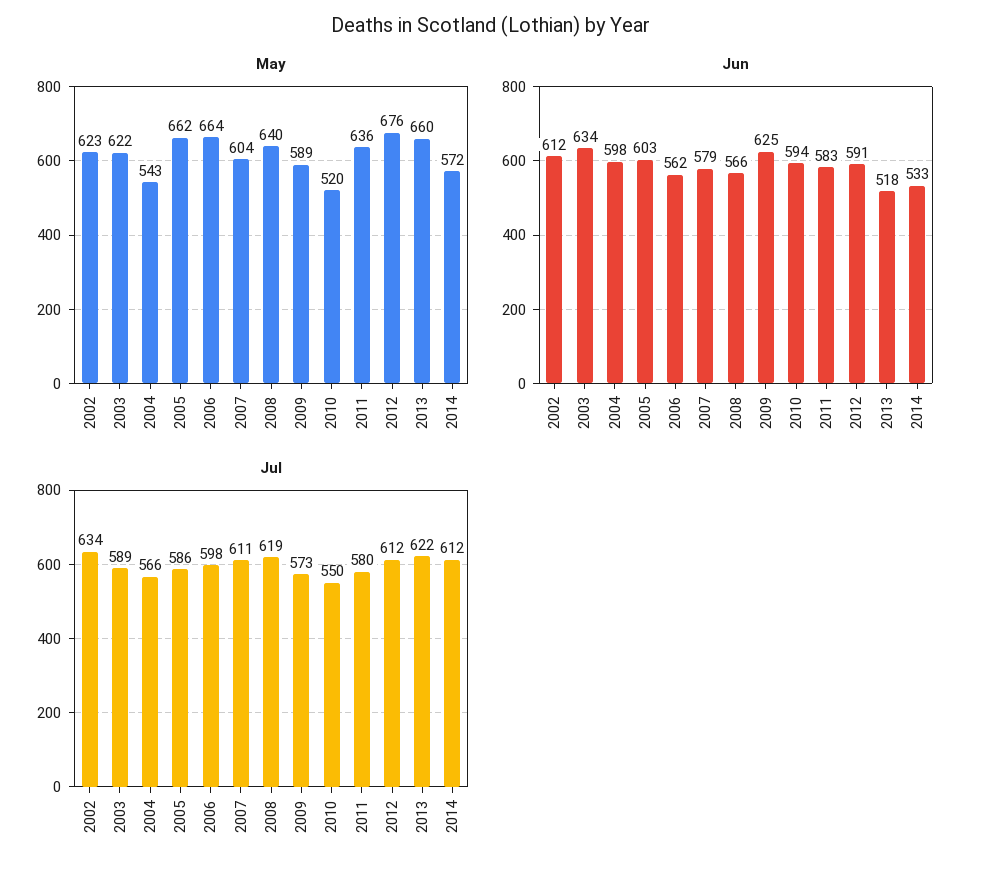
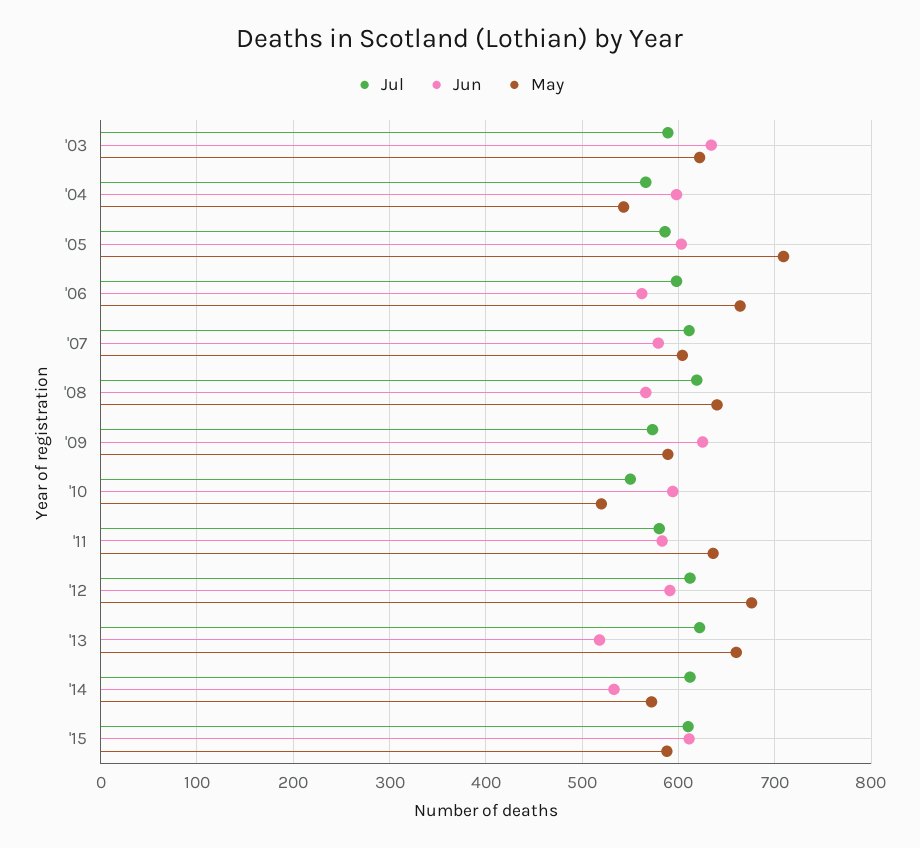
May, 2002: 623 -> none
May, 2005: 662 -> 710
Jun, 2002: 612 -> none
Jul, 2002: 634 -> none
Jul, '15: none -> 610
Jun, '15: none -> 610
May, '15: none -> 590

